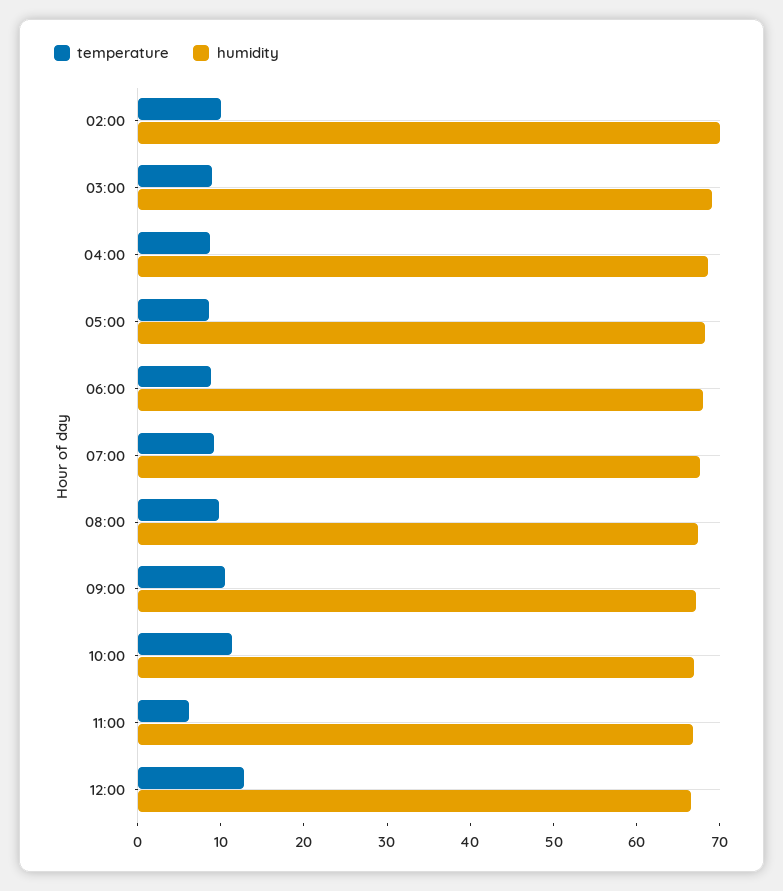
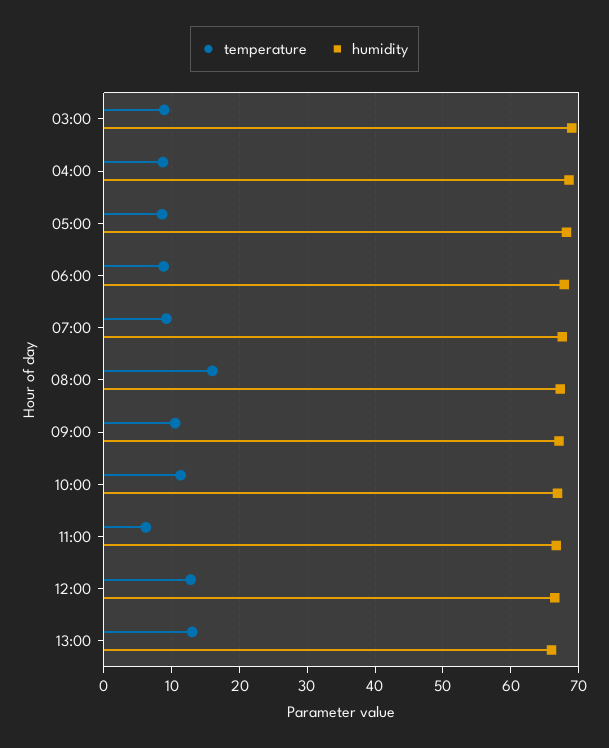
temperature, 02:00: 10 -> none
humidity, 02:00: 70 -> none
temperature, 08:00: 10 -> 16
temperature, 13:00: none -> 13
humidity, 13:00: none -> 66

